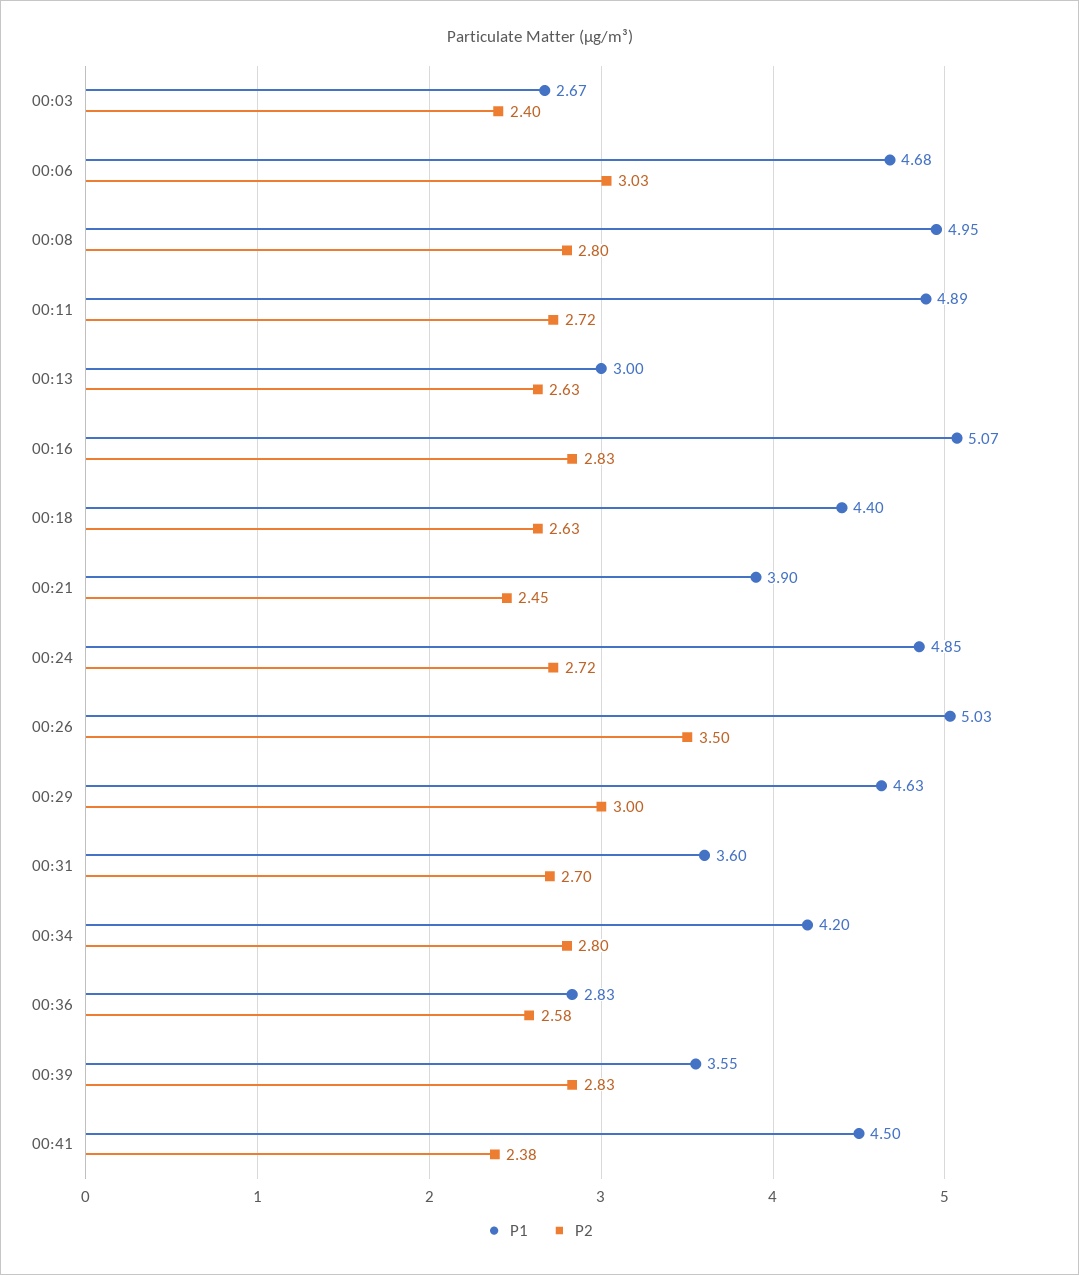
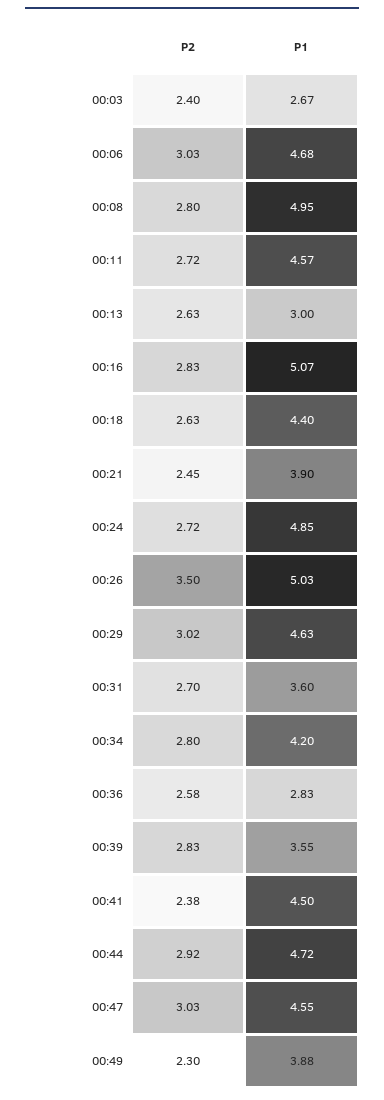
P1, 00:11: 4.89 -> 4.57
P2, 00:29: 3 -> 3.02
P2, 00:44: none -> 2.92
P1, 00:44: none -> 4.72
P2, 00:47: none -> 3.03
P1, 00:47: none -> 4.55
P2, 00:49: none -> 2.3
P1, 00:49: none -> 3.88

